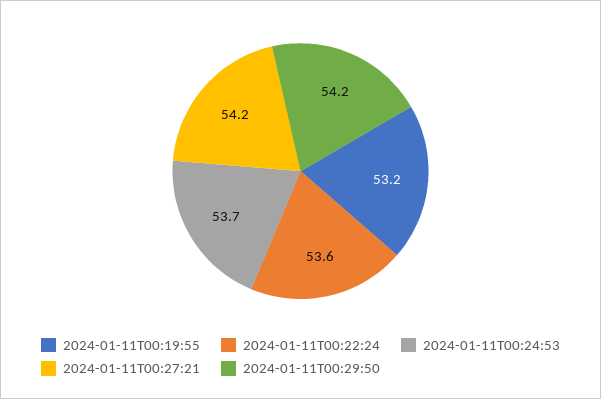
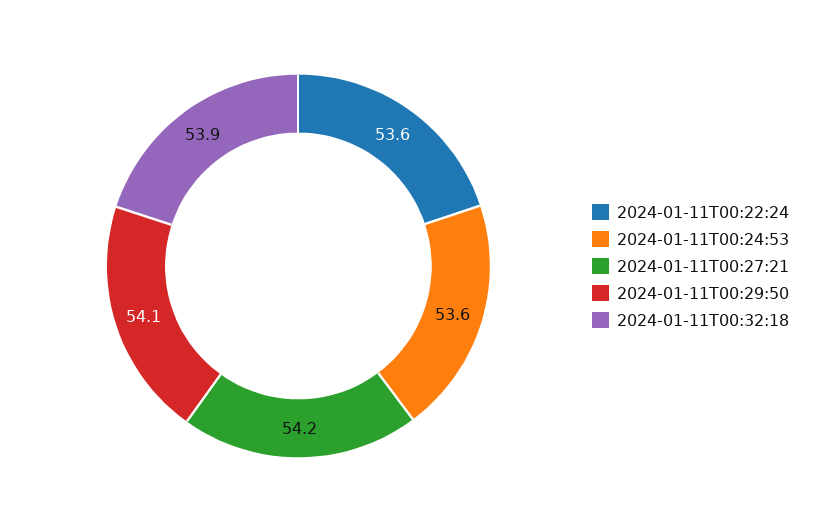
2024-01-11T00:19:55: 53.2 -> none
2024-01-11T00:24:53: 53.7 -> 53.6
2024-01-11T00:29:50: 54.2 -> 54.1
2024-01-11T00:32:18: none -> 53.9

